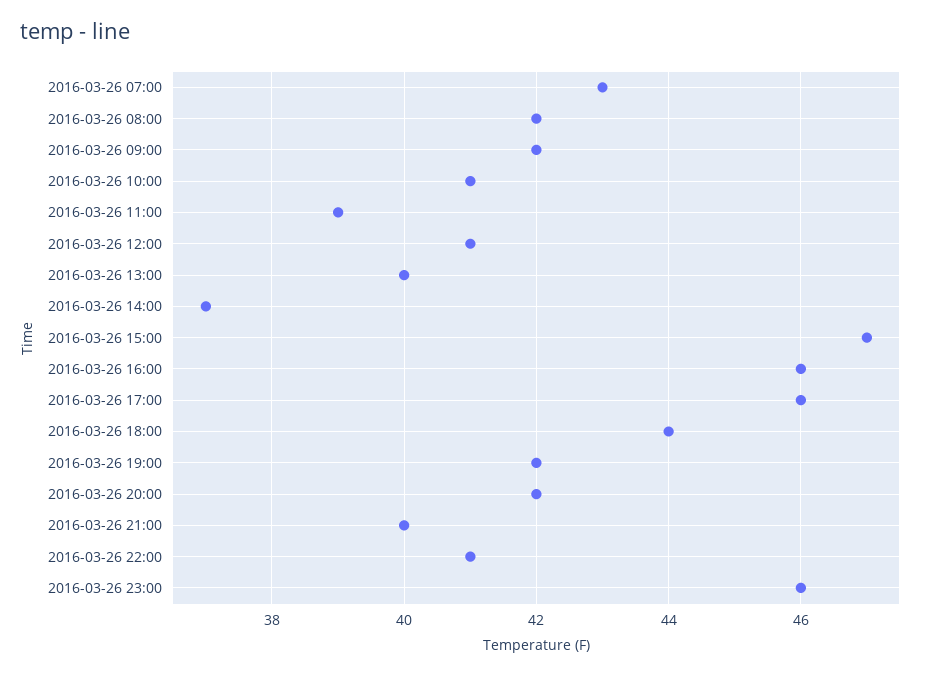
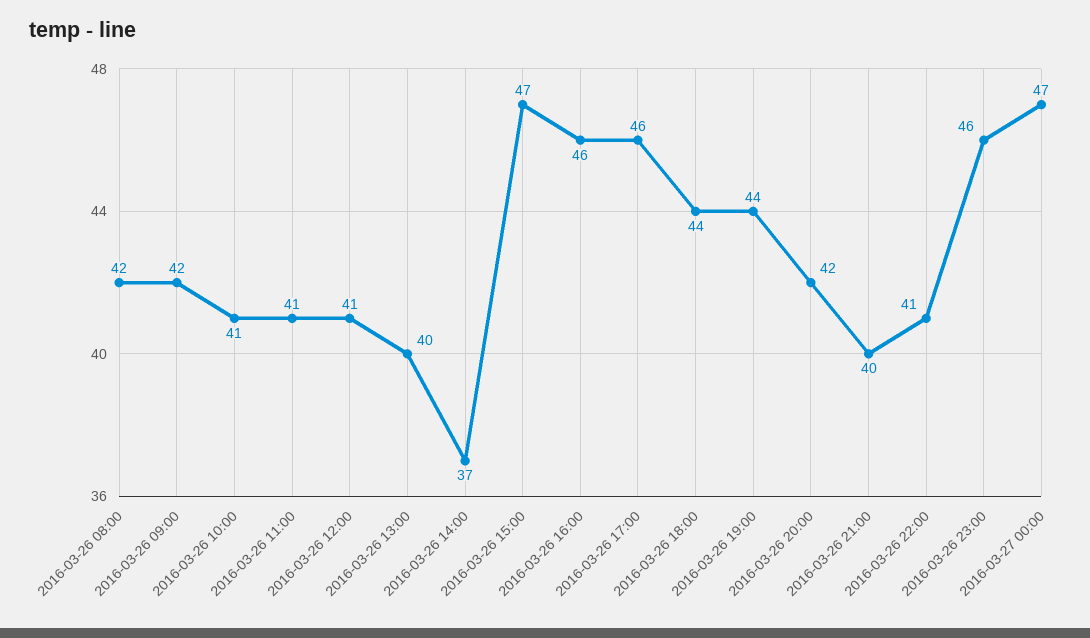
2016-03-26 07:00: 43 -> none
2016-03-26 11:00: 39 -> 41
2016-03-26 19:00: 42 -> 44
2016-03-27 00:00: none -> 47

